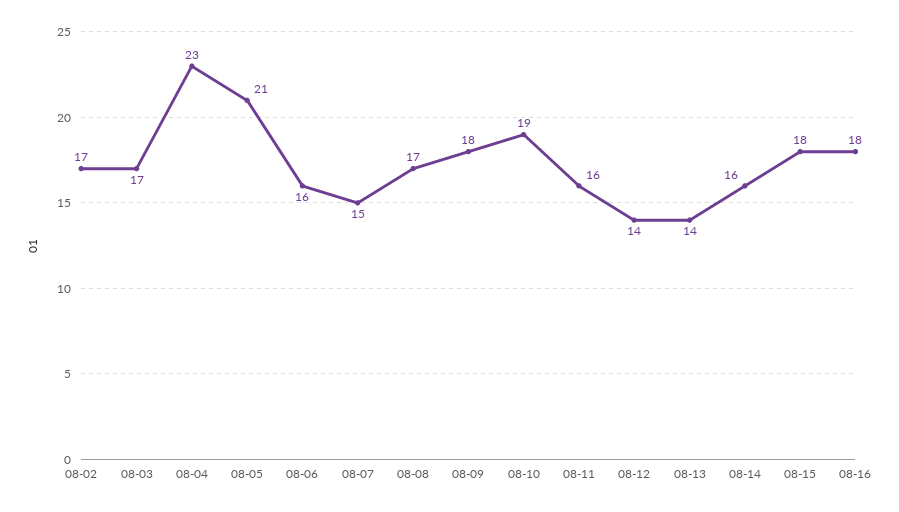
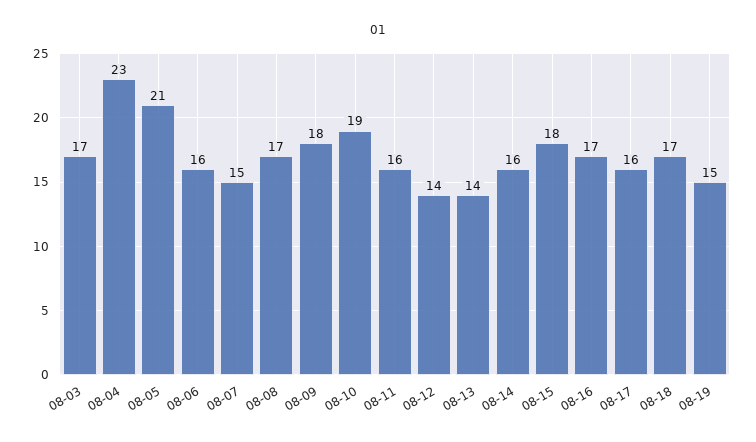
08-02: 17 -> none
08-16: 18 -> 17
08-17: none -> 16
08-18: none -> 17
08-19: none -> 15

